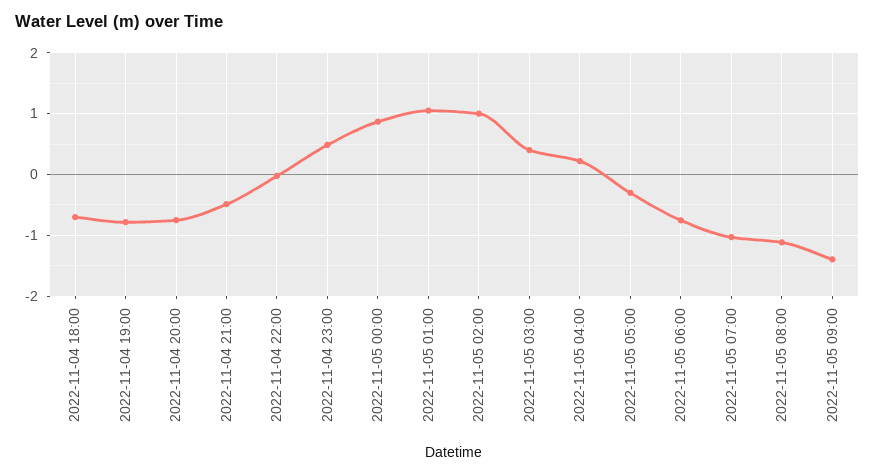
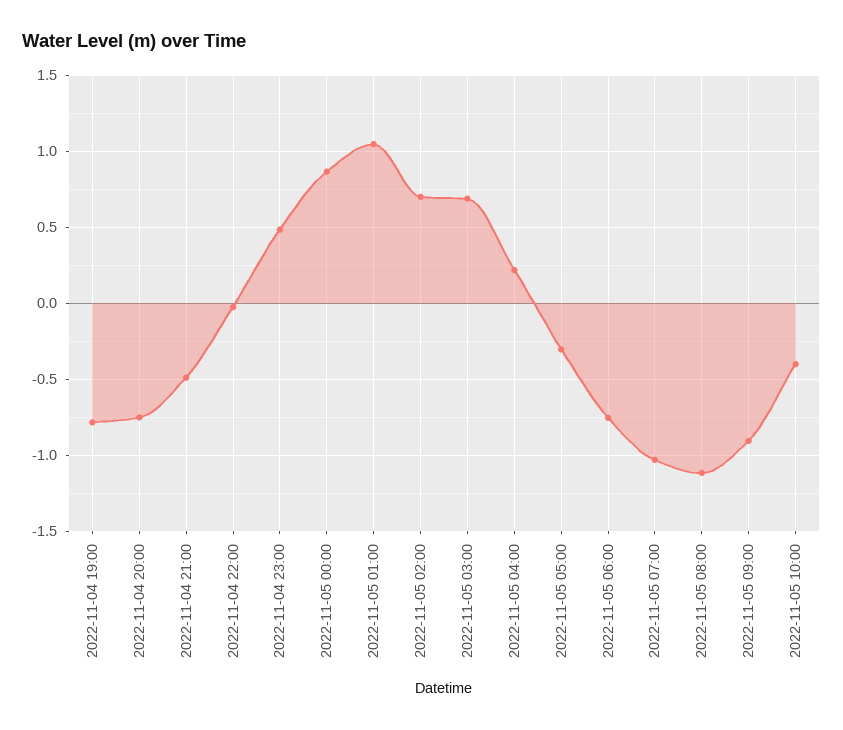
2022-11-04 18:00: -0.7 -> none
2022-11-05 02:00: 1 -> 0.7
2022-11-05 03:00: 0.4 -> 0.7
2022-11-05 09:00: -1.4 -> -0.9
2022-11-05 10:00: none -> -0.4

